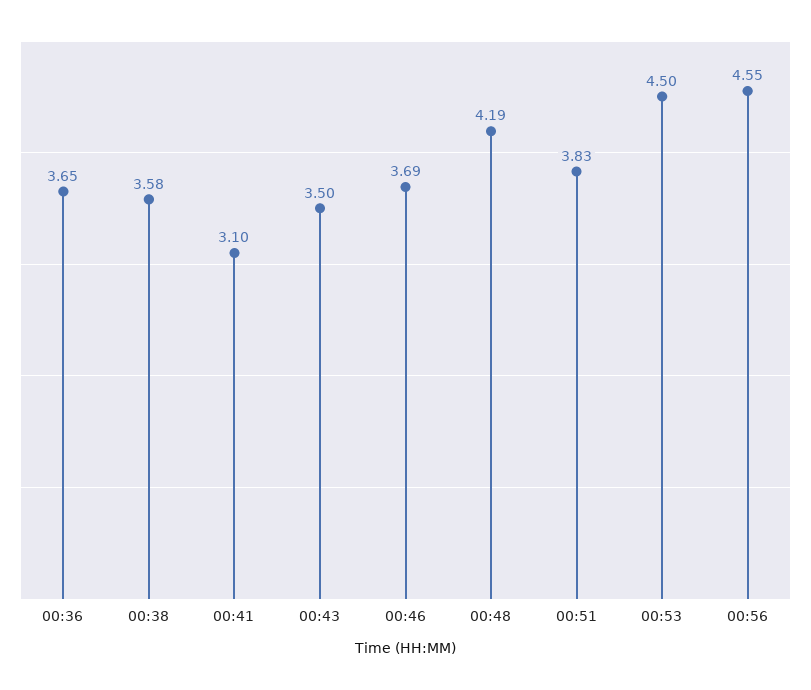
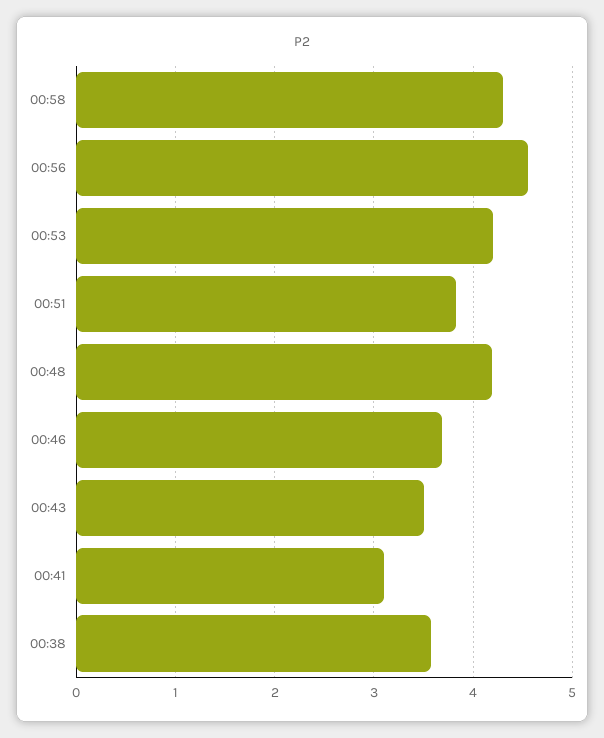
00:36: 3.65 -> none
00:53: 4.5 -> 4.2
00:58: none -> 4.3

